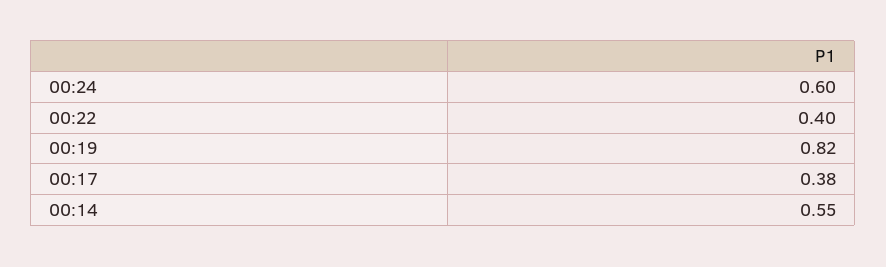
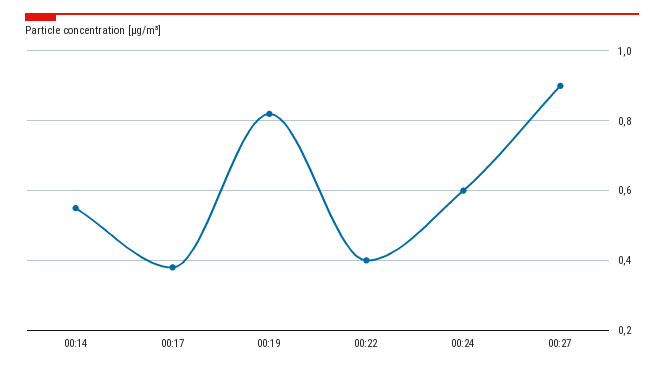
00:27: none -> 0.9

